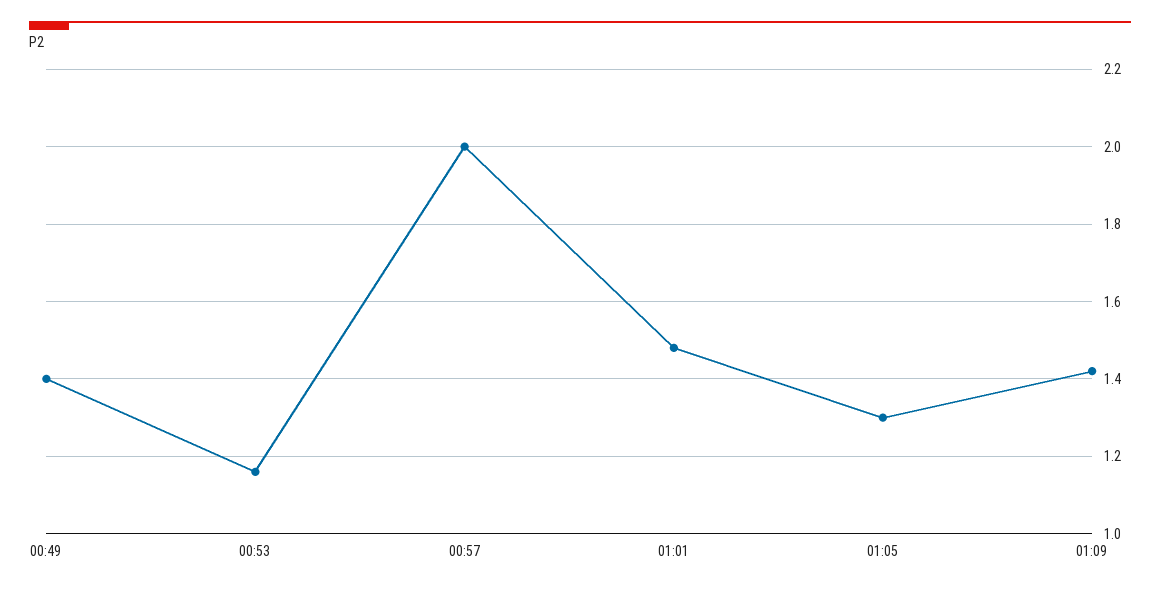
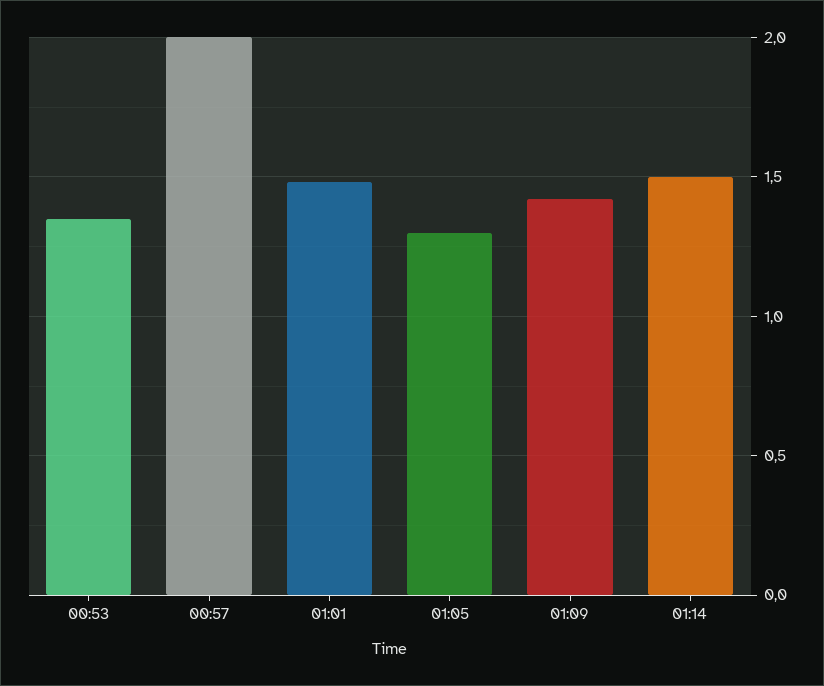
00:49: 1.4 -> none
00:53: 1.15 -> 1.35
01:14: none -> 1.5

